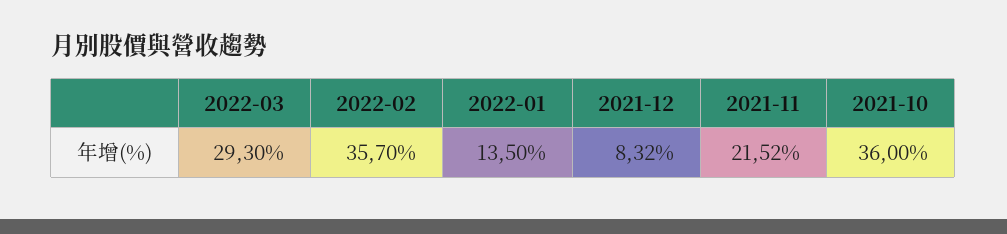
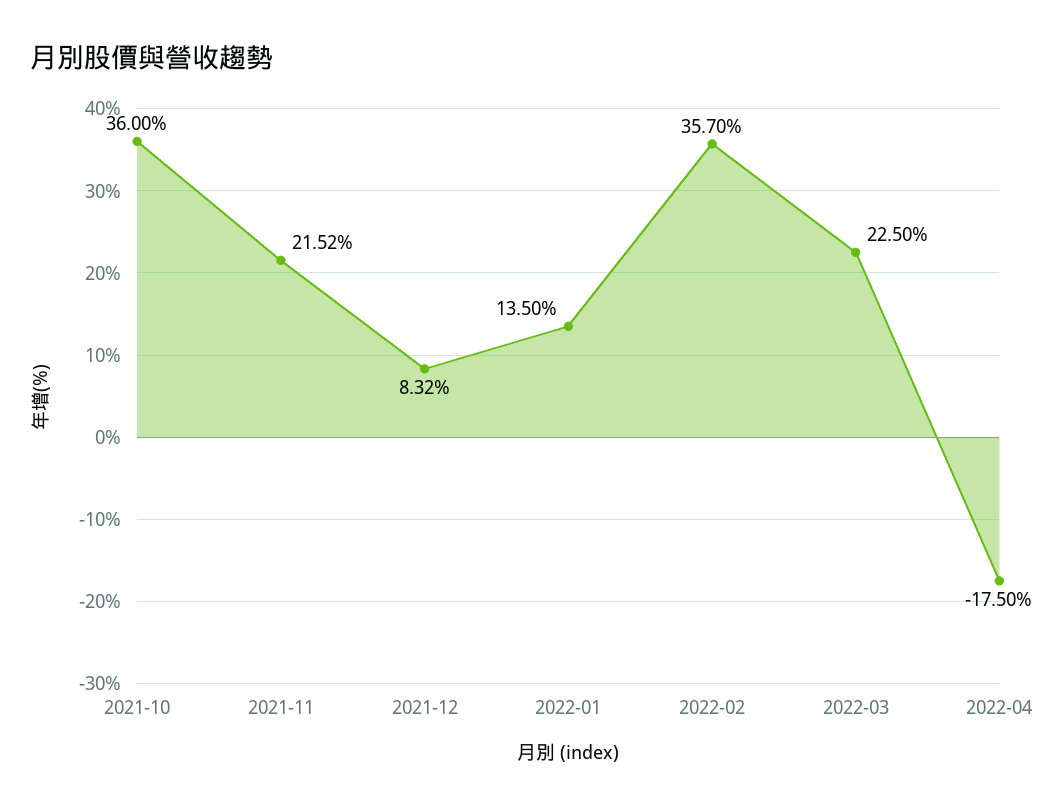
2022-03: 29.3 -> 22.5
2022-04: none -> -17.5

